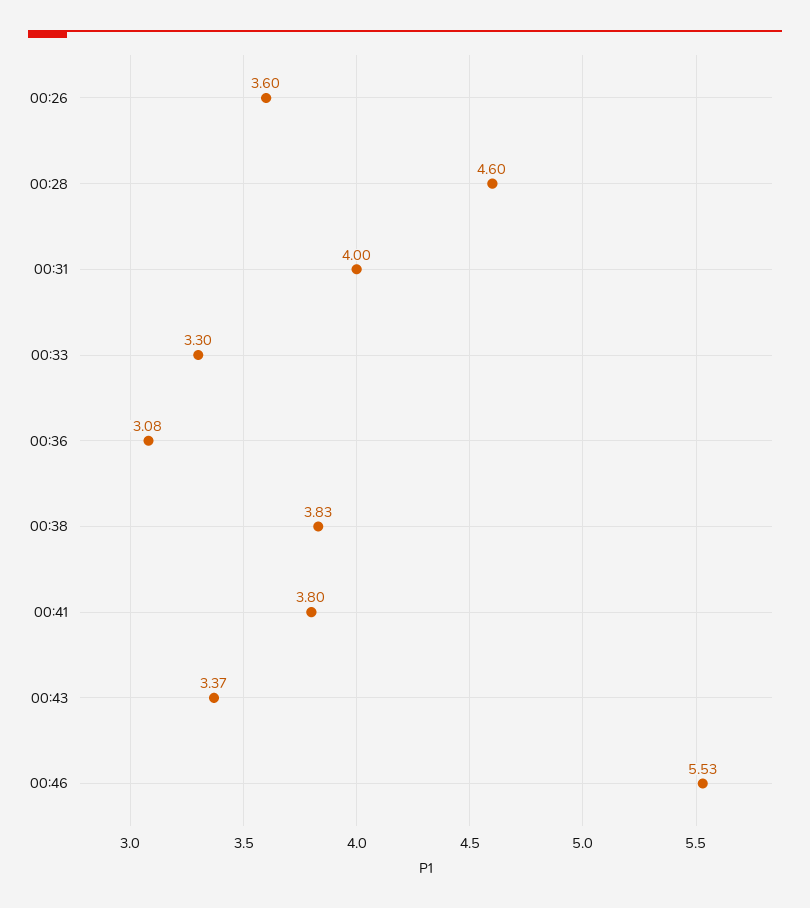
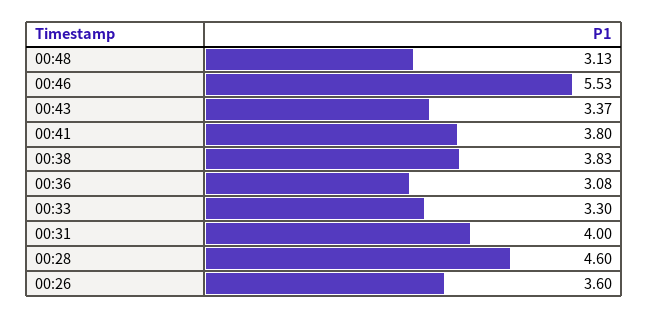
00:48: none -> 3.13

